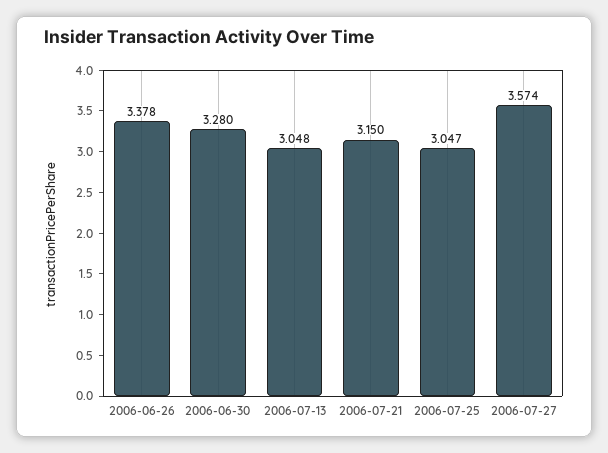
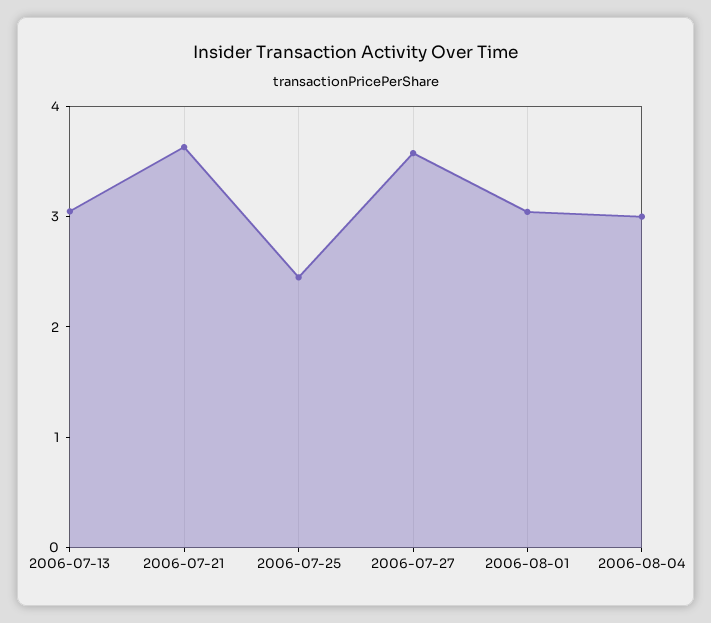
2006-06-26: 3.378 -> none
2006-06-30: 3.28 -> none
2006-07-21: 3.15 -> 3.6
2006-07-25: 3.047 -> 2.4
2006-08-01: none -> 3
2006-08-04: none -> 3

